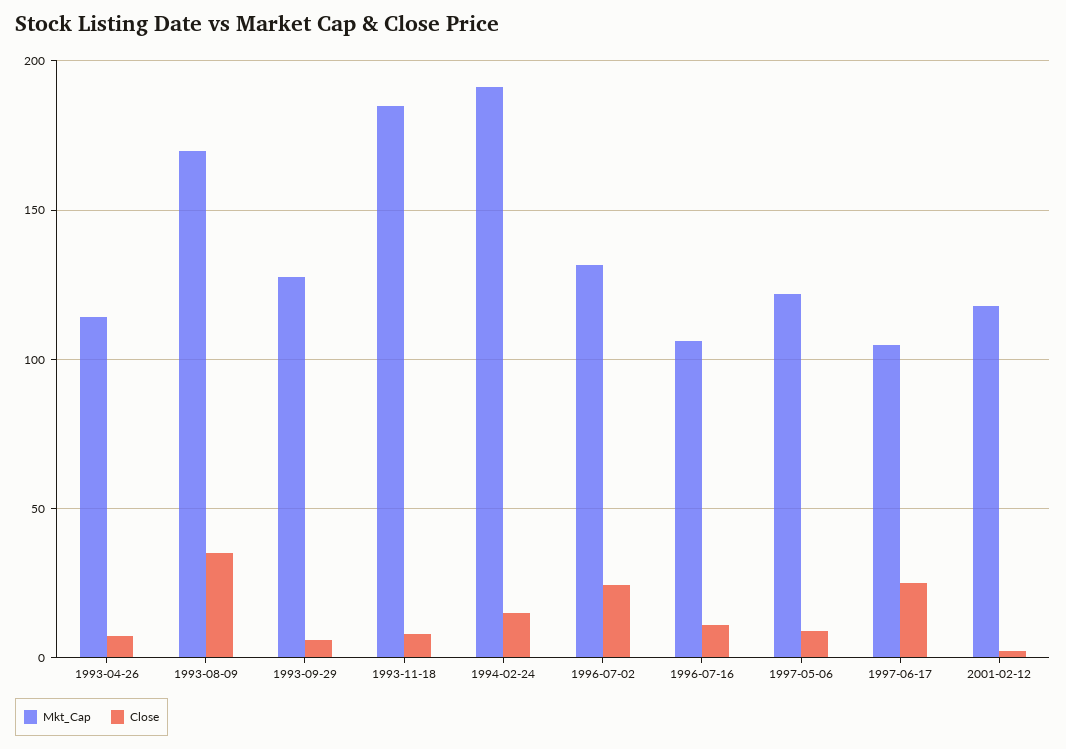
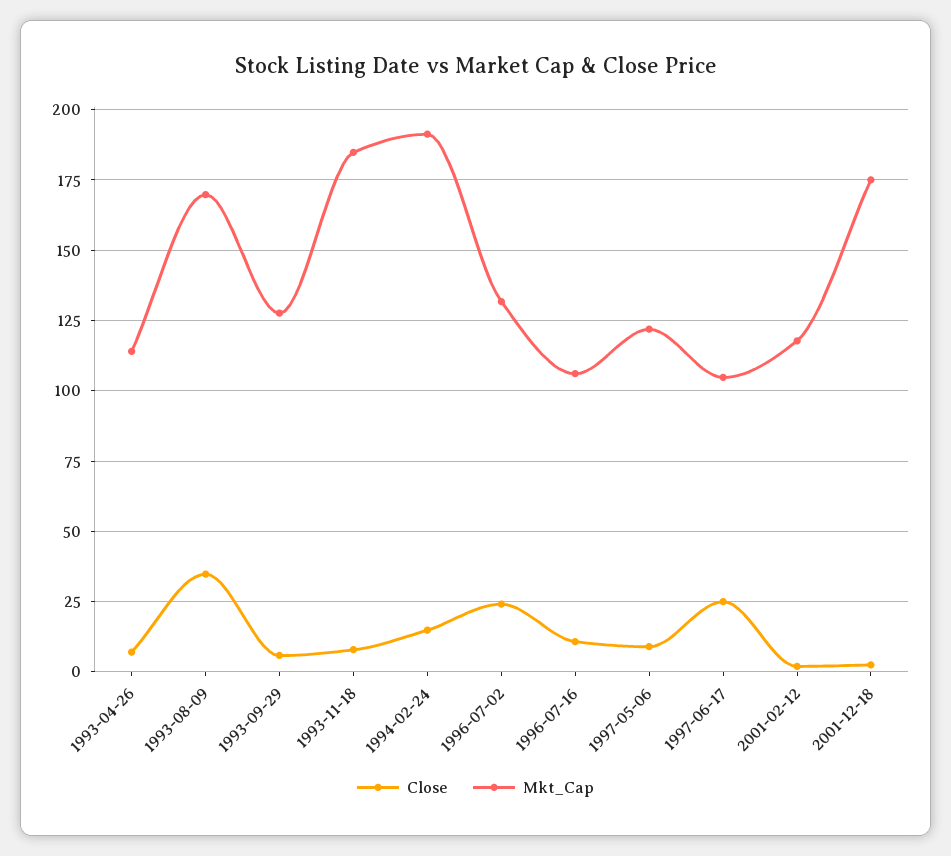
Close, 2001-12-18: none -> 2.5
Mkt_Cap, 2001-12-18: none -> 175

